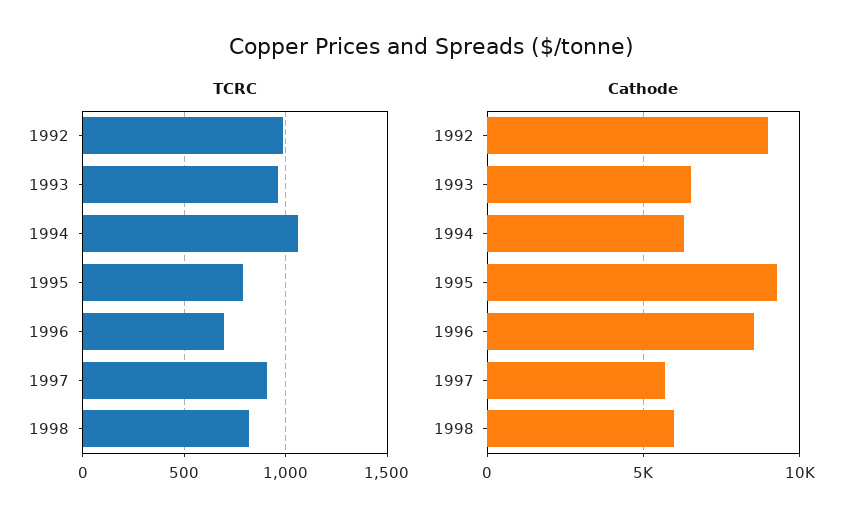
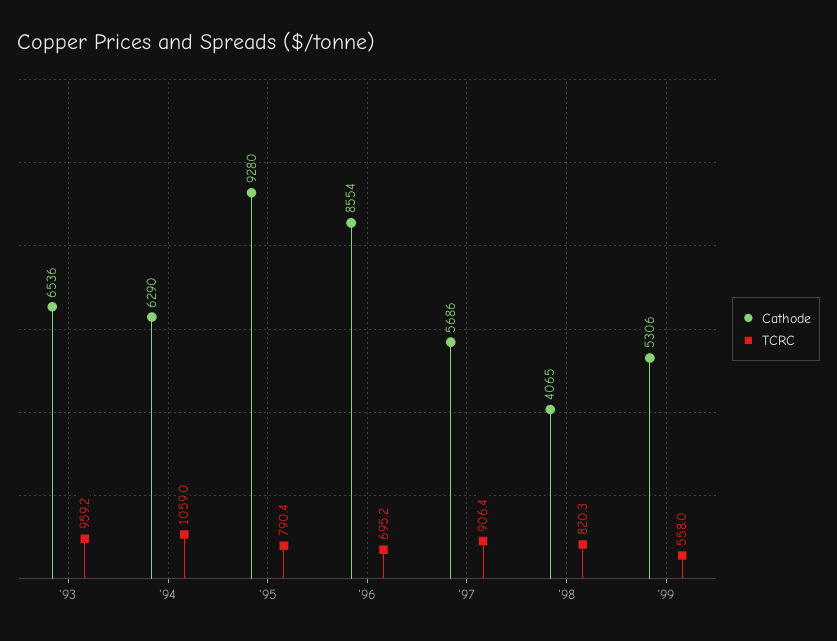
TCRC, 1992: 1000 -> none
Cathode, 1992: 9000 -> none
Cathode, 1998: 6000 -> 4065
Cathode, '99: none -> 5306
TCRC, '99: none -> 558

